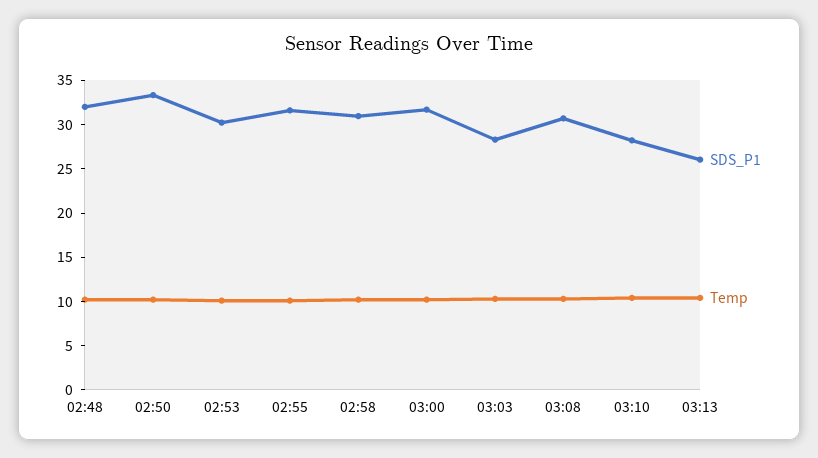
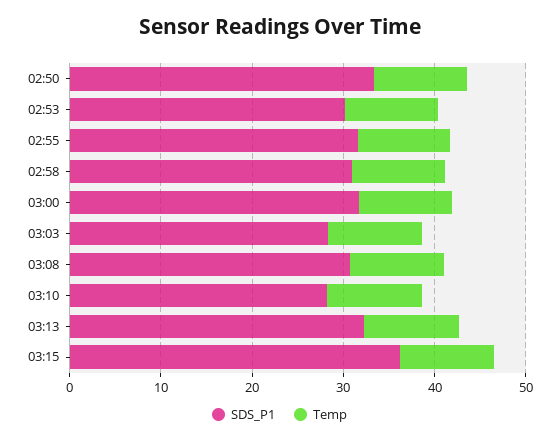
SDS_P1, 02:48: 32 -> none
Temp, 02:48: 10 -> none
SDS_P1, 03:13: 26 -> 32
SDS_P1, 03:15: none -> 36
Temp, 03:15: none -> 10

